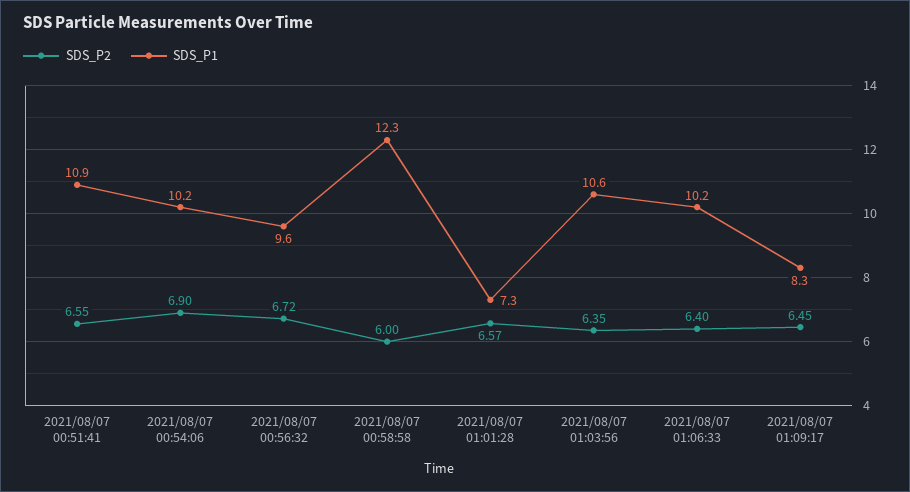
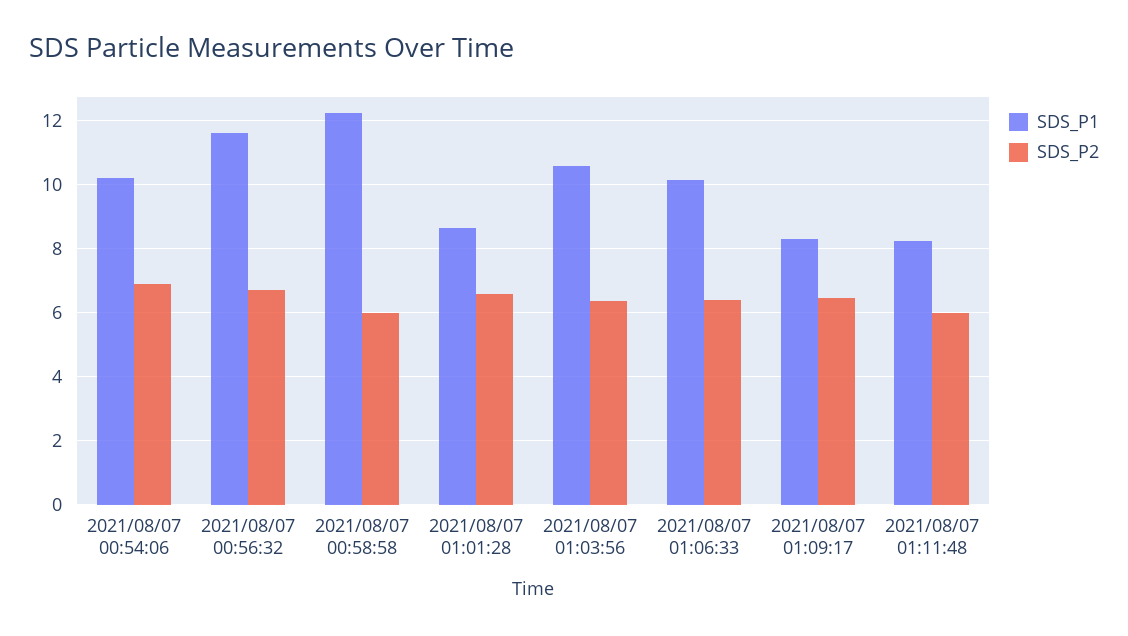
SDS_P2, 2021/08/07 00:51:41: 6.55 -> none
SDS_P1, 2021/08/07 00:51:41: 10.9 -> none
SDS_P1, 2021/08/07 00:56:32: 9.6 -> 11.6
SDS_P1, 2021/08/07 01:01:28: 7.3 -> 8.6
SDS_P1, 2021/08/07 01:11:48: none -> 8.2
SDS_P2, 2021/08/07 01:11:48: none -> 6

